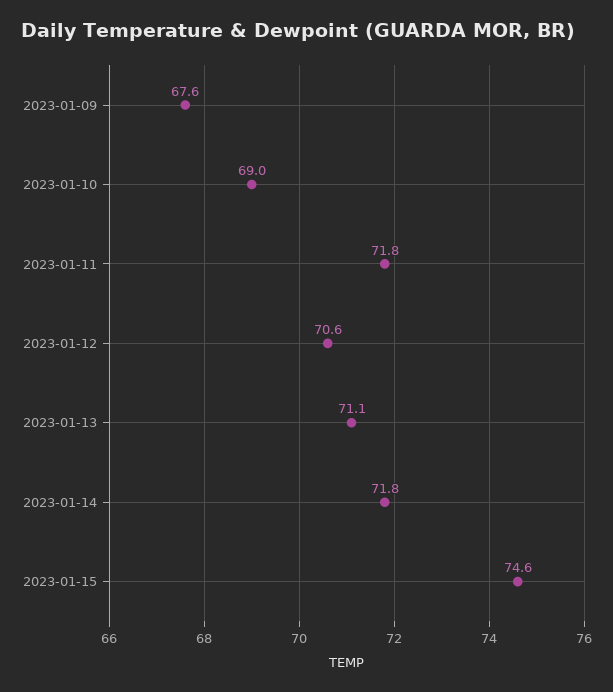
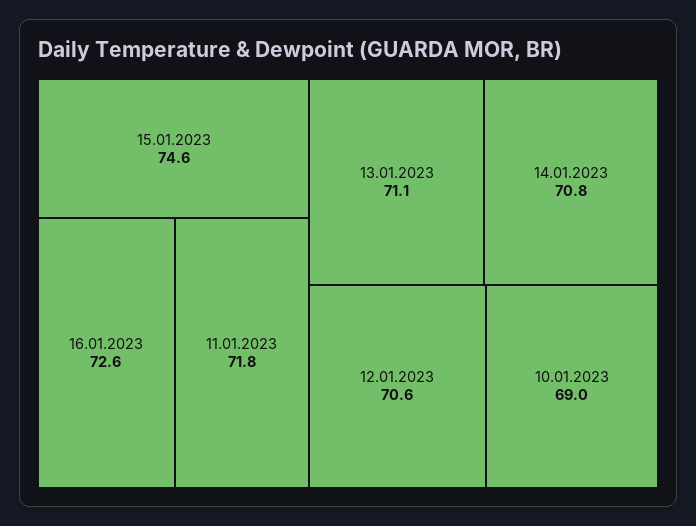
2023-01-09: 67.6 -> none
2023-01-14: 71.8 -> 70.8
16.01.2023: none -> 72.6

